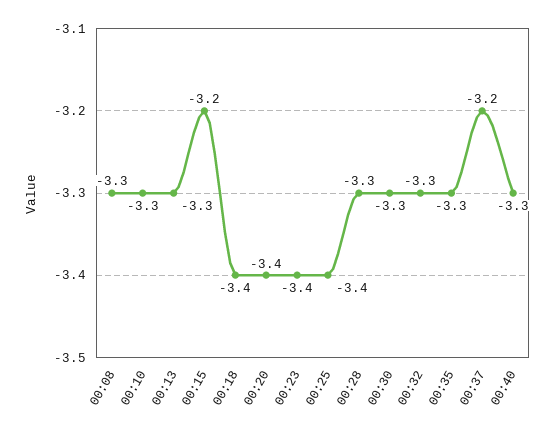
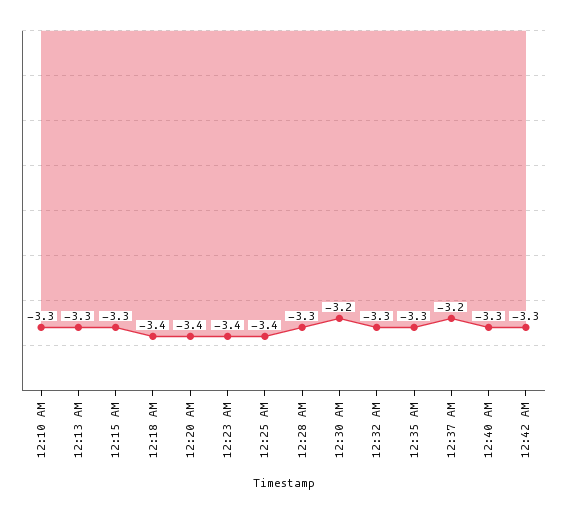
00:08: -3.3 -> none
00:15: -3.2 -> -3.3
00:30: -3.3 -> -3.2
12:42 AM: none -> -3.3

